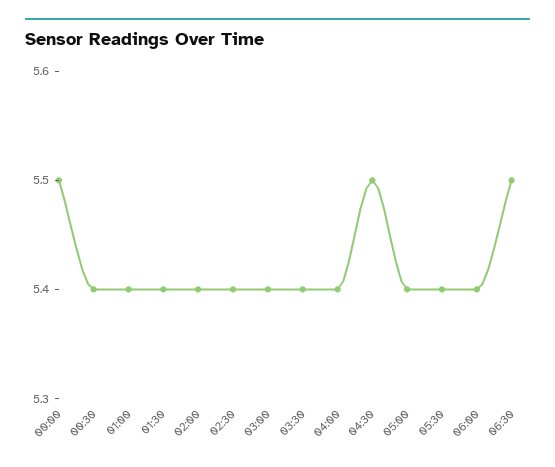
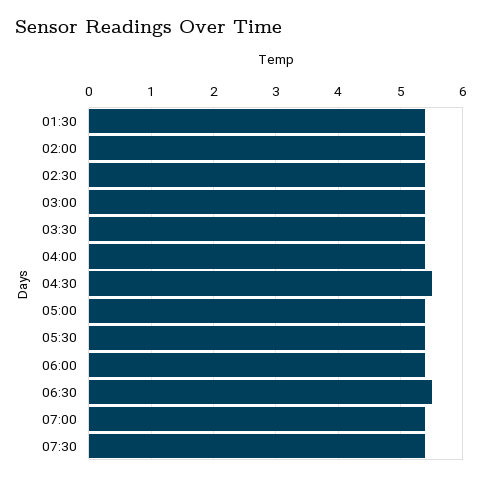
00:00: 5.5 -> none
00:30: 5.4 -> none
01:00: 5.4 -> none
07:00: none -> 5.4
07:30: none -> 5.4

